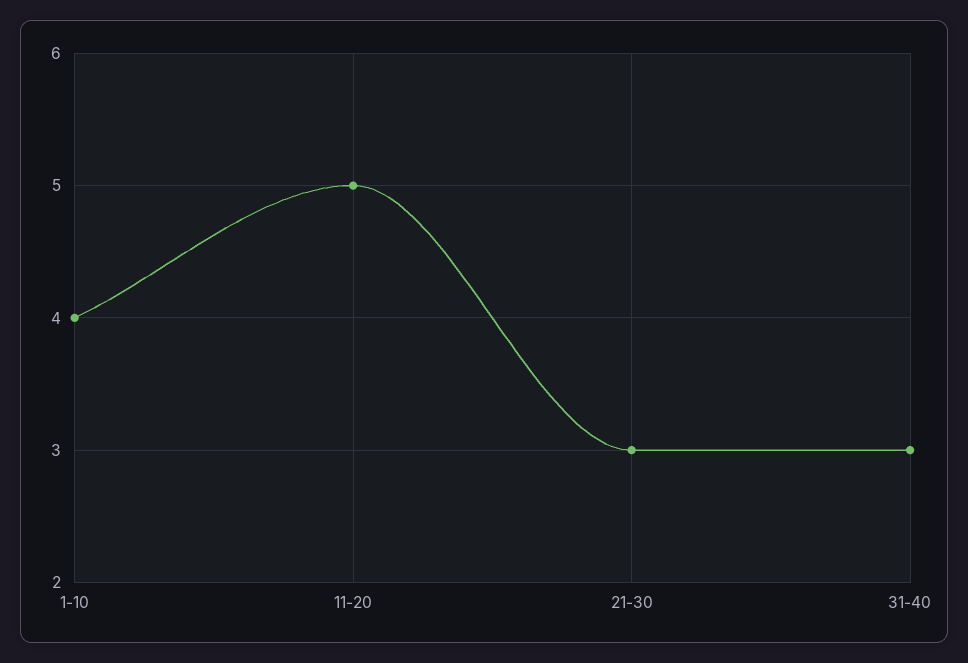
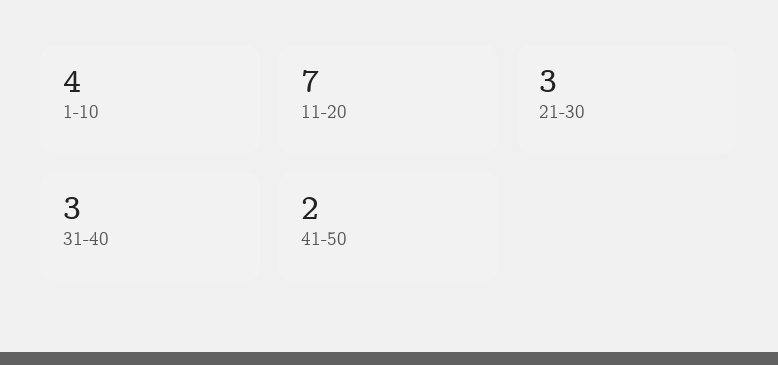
11-20: 5 -> 7
41-50: none -> 2

